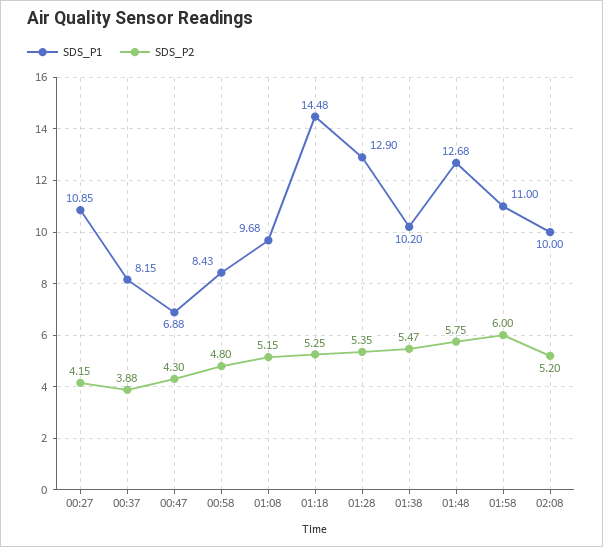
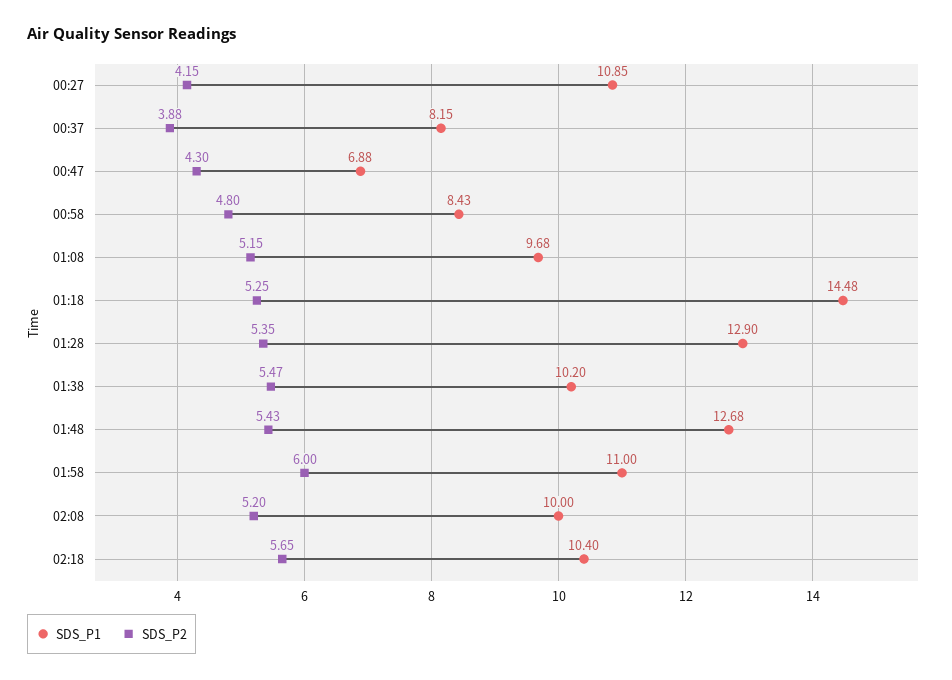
SDS_P2, 01:48: 5.75 -> 5.43
SDS_P1, 02:18: none -> 10.4
SDS_P2, 02:18: none -> 5.65

